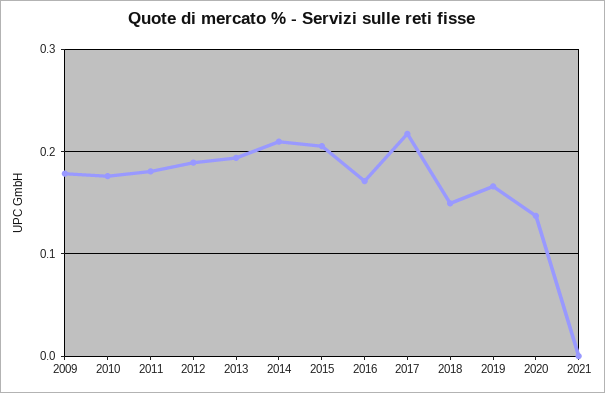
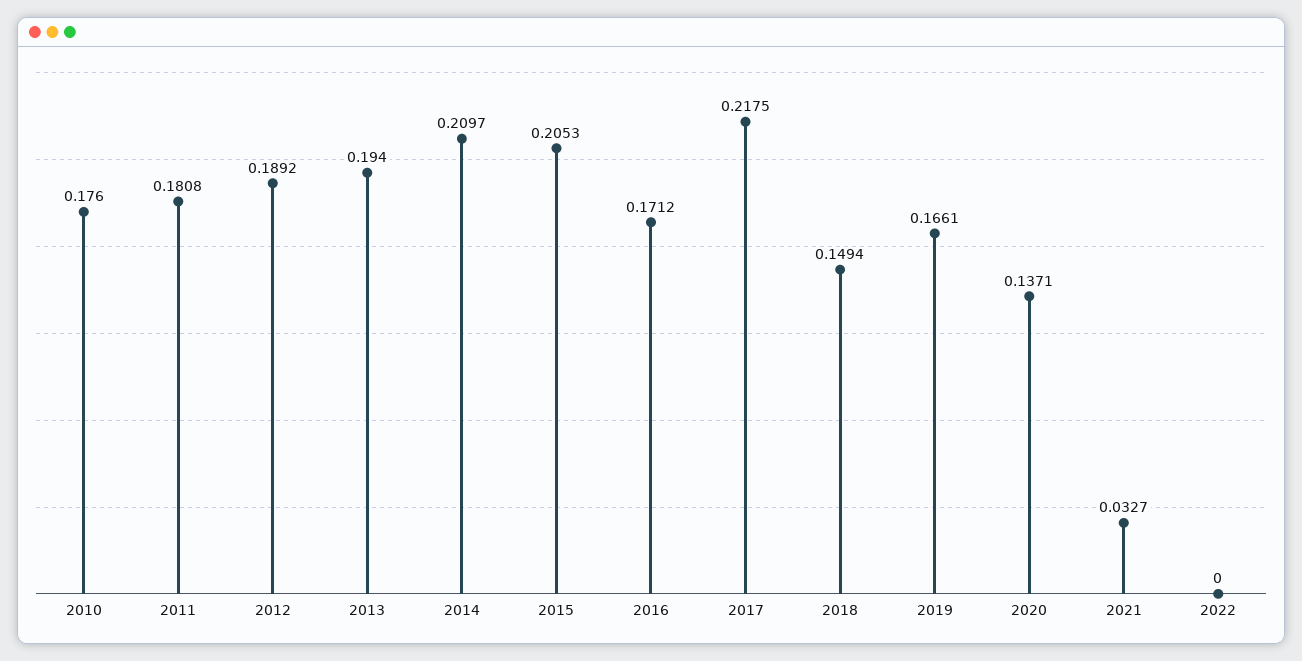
2009: 0.18 -> none
2021: 0 -> 0.0327
2022: none -> 0

